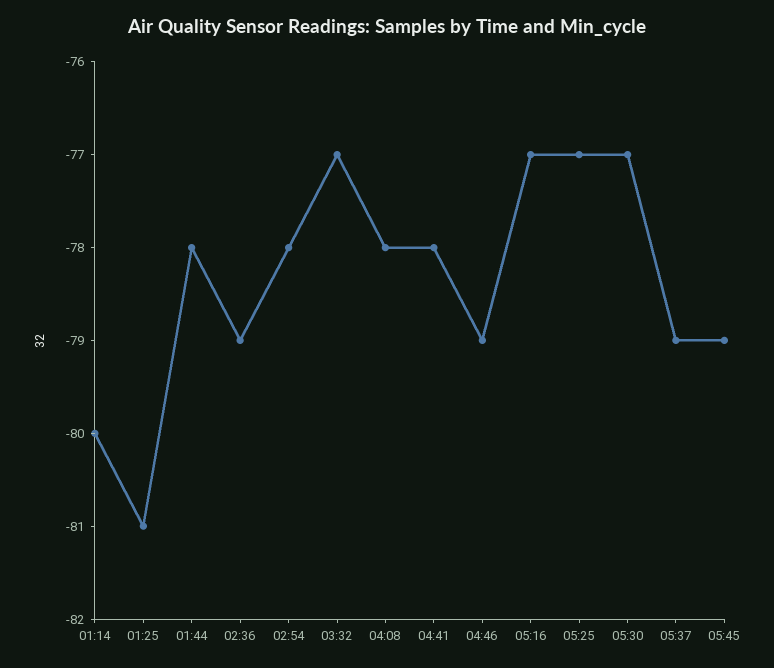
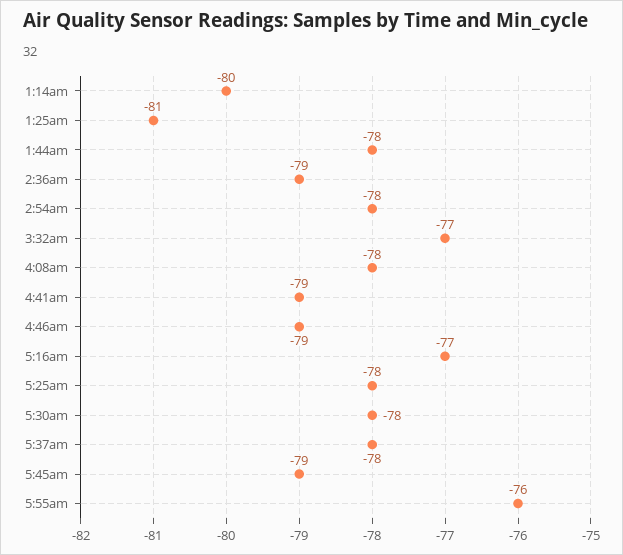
04:41: -78 -> -79
05:25: -77 -> -78
05:30: -77 -> -78
05:37: -79 -> -78
5:55am: none -> -76

